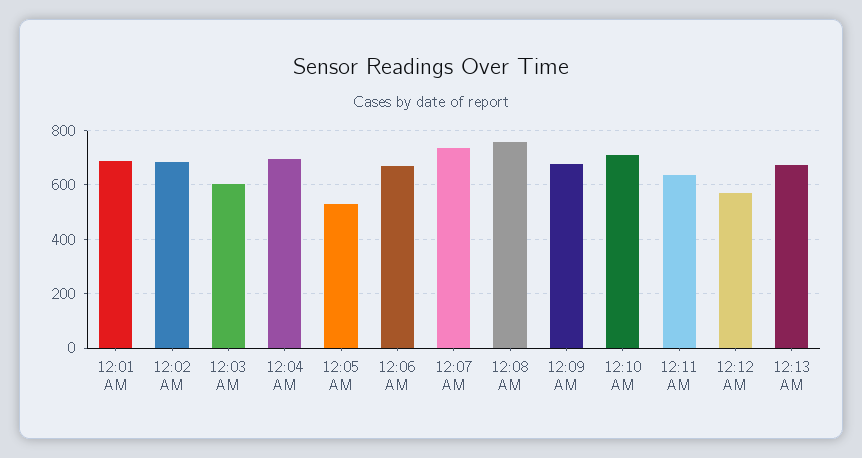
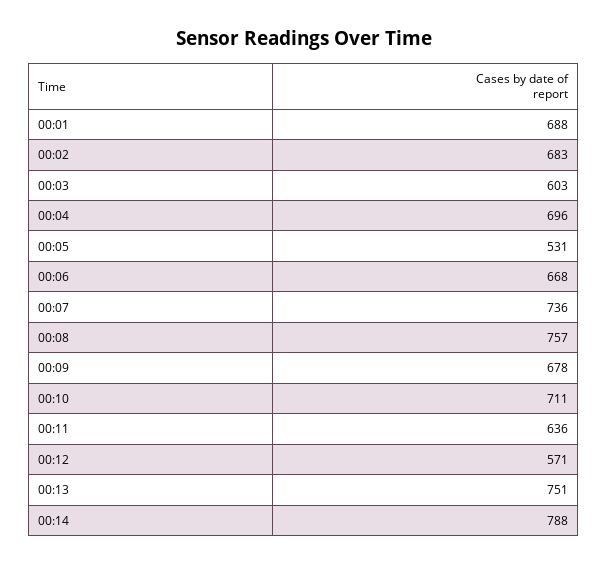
12:13 AM: 675 -> 751
00:14: none -> 788

